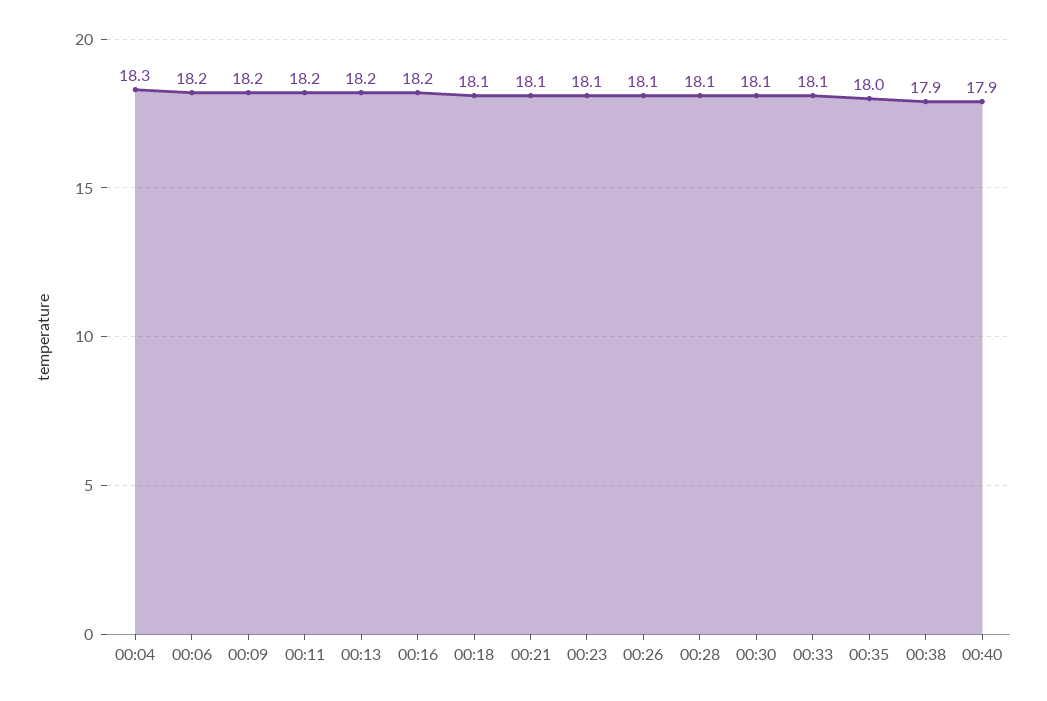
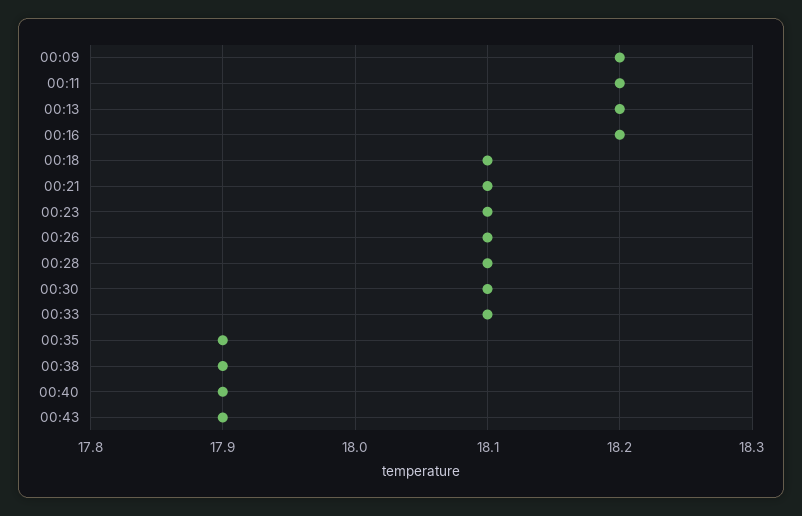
00:04: 18.3 -> none
00:06: 18.2 -> none
00:35: 18 -> 17.9
00:43: none -> 17.9

